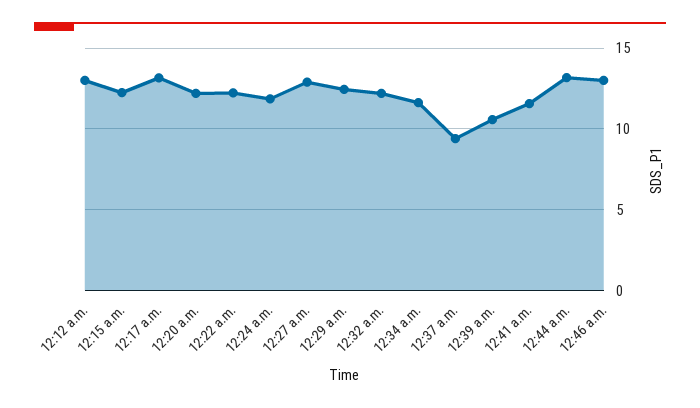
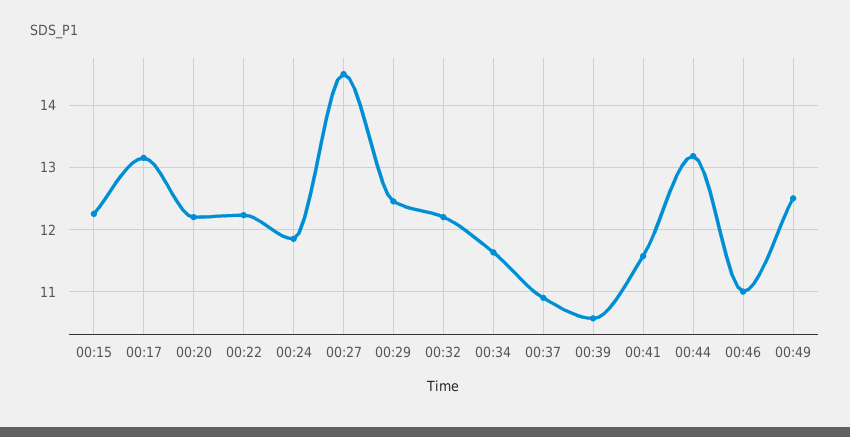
12:12 a.m.: 13 -> none
12:27 a.m.: 13 -> 14.5
12:37 a.m.: 9.5 -> 10.9
12:46 a.m.: 13 -> 11
00:49: none -> 12.5

